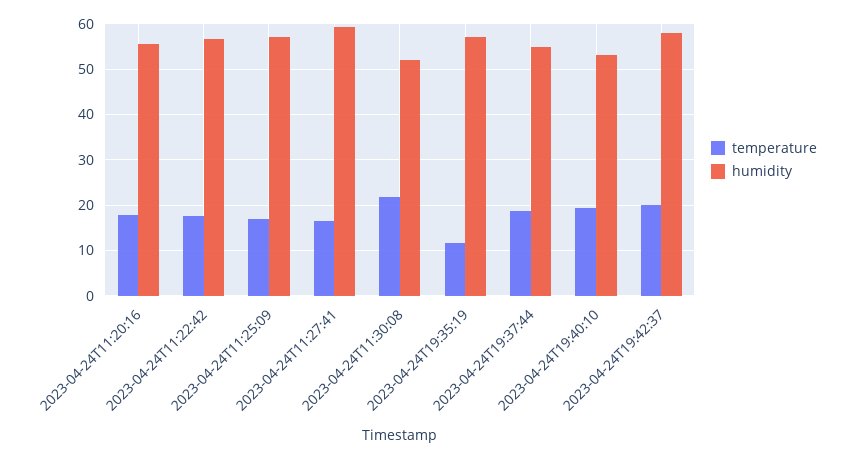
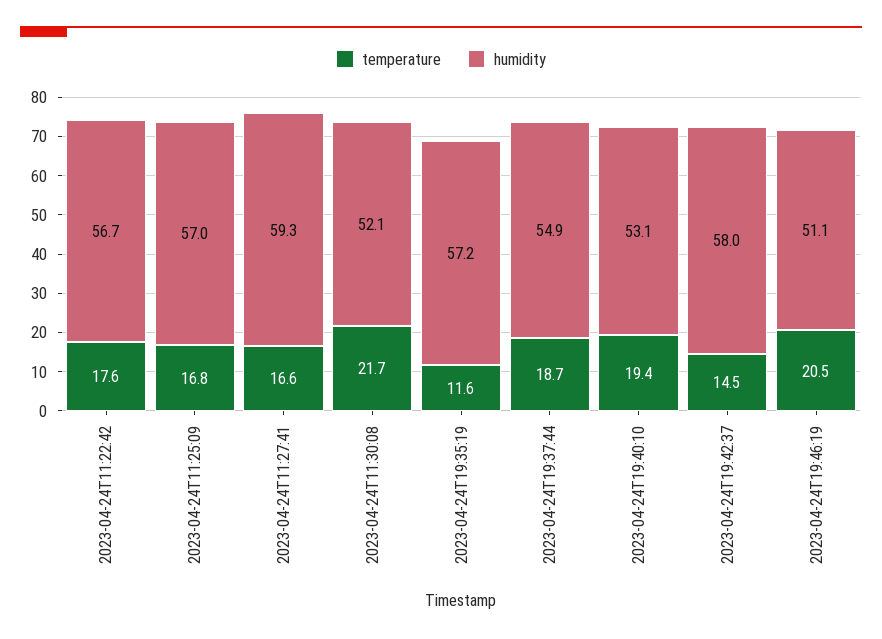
temperature, 2023-04-24T11:20:16: 18 -> none
humidity, 2023-04-24T11:20:16: 56 -> none
temperature, 2023-04-24T19:42:37: 20 -> 14.5
temperature, 2023-04-24T19:46:19: none -> 20.5
humidity, 2023-04-24T19:46:19: none -> 51.1

